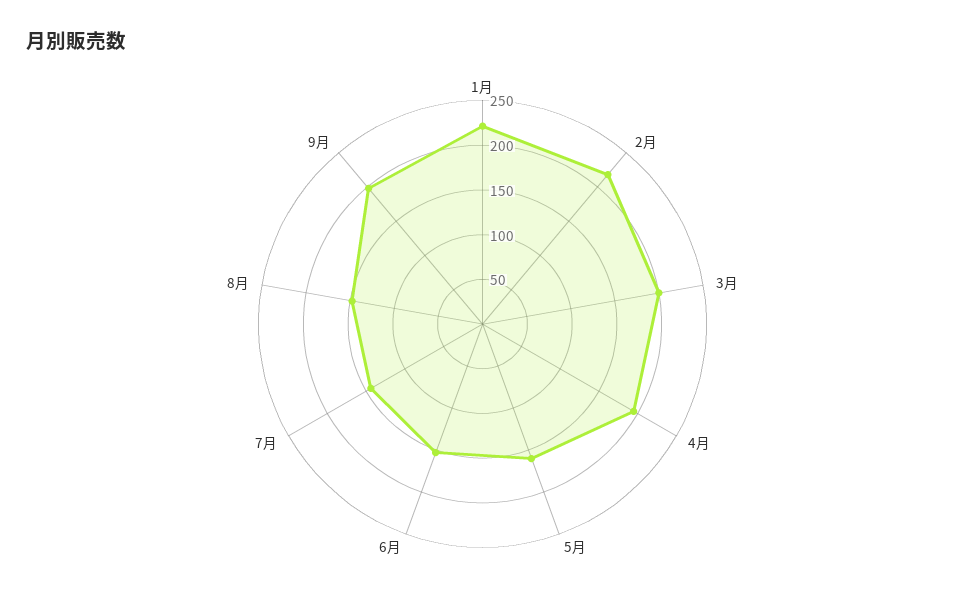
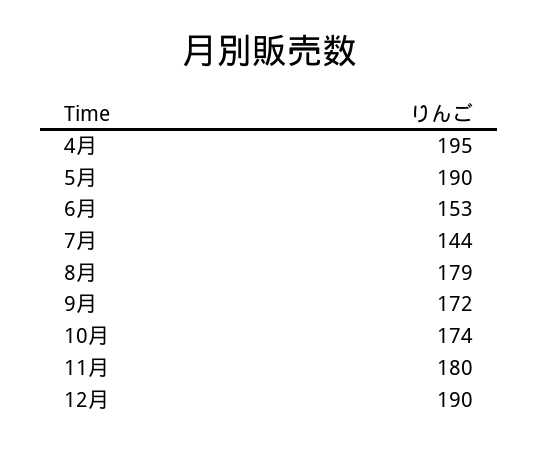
1月: 220 -> none
2月: 220 -> none
3月: 200 -> none
5月: 160 -> 190
8月: 150 -> 179
9月: 200 -> 172
10月: none -> 174
11月: none -> 180
12月: none -> 190

